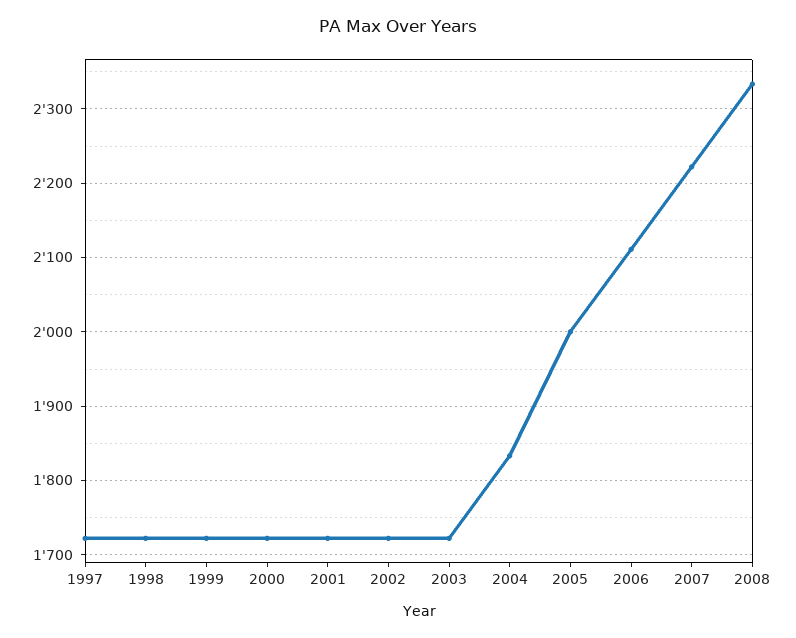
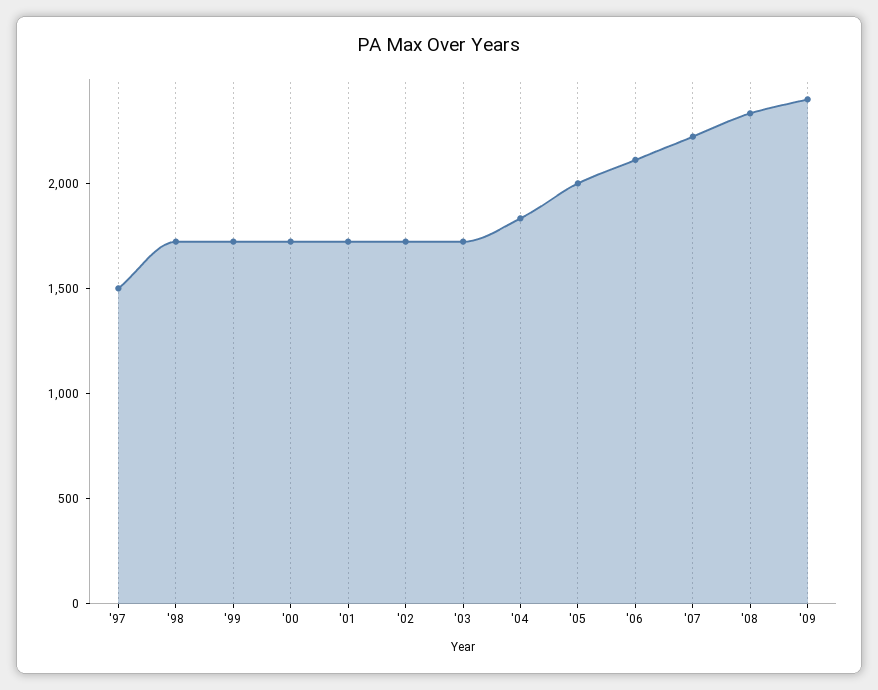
1997: 1720 -> 1500
'09: none -> 2400

